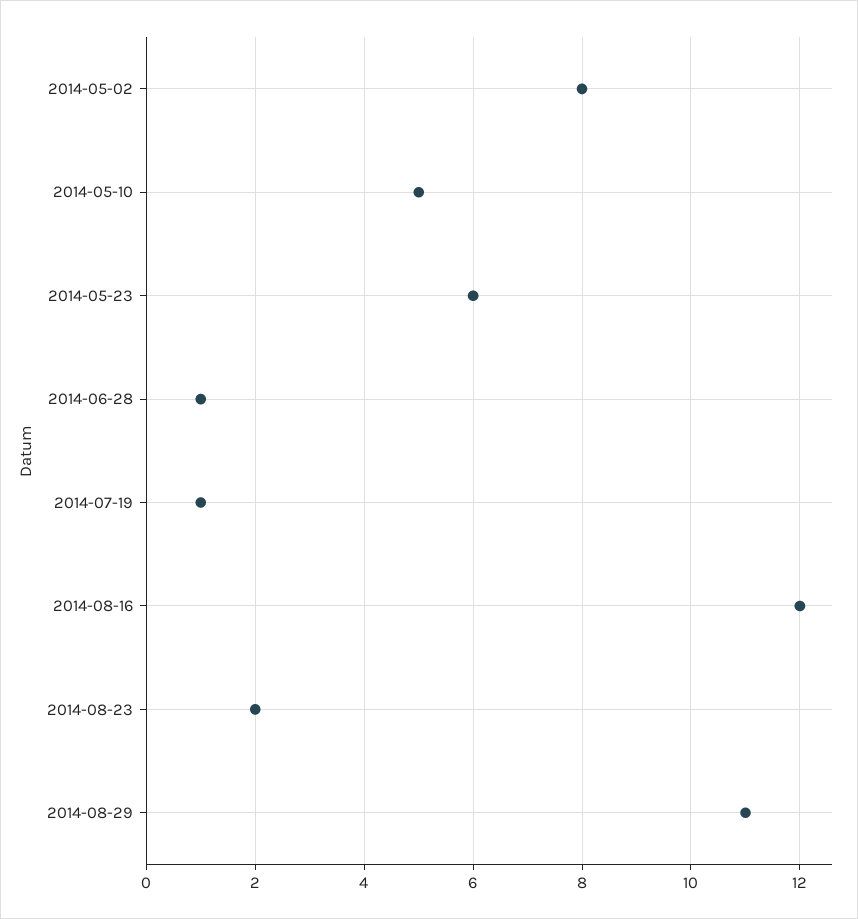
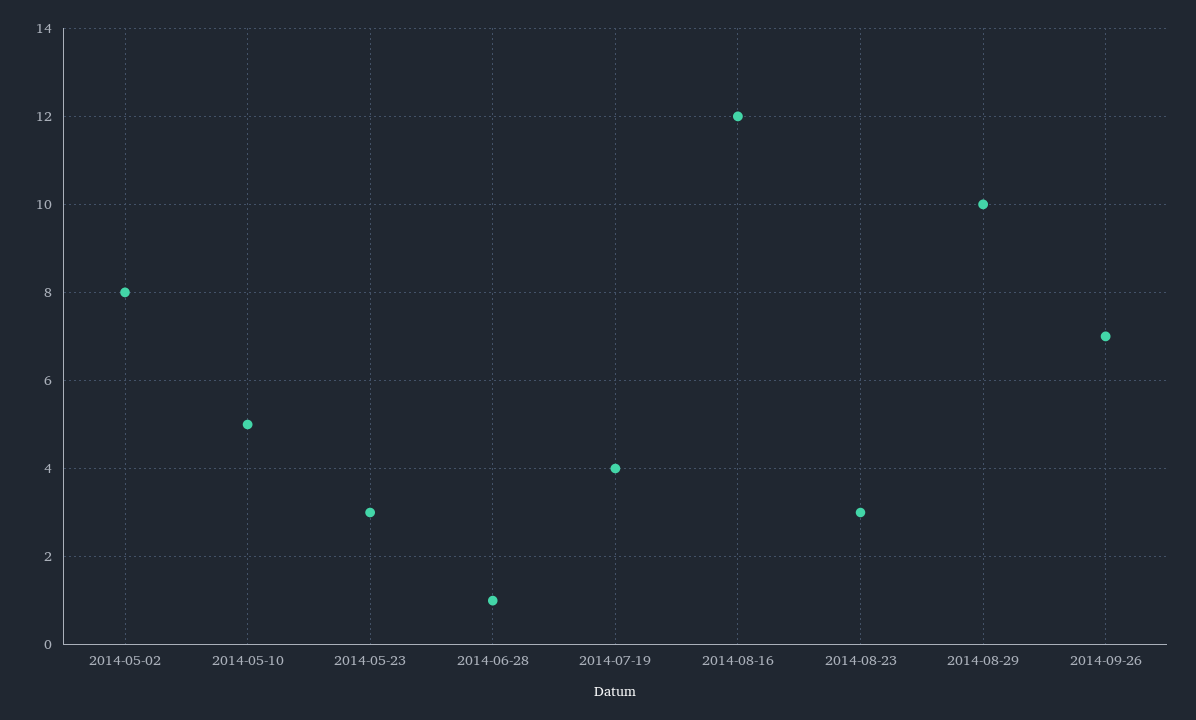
2014-05-23: 6 -> 3
2014-07-19: 1 -> 4
2014-08-23: 2 -> 3
2014-08-29: 11 -> 10
2014-09-26: none -> 7

